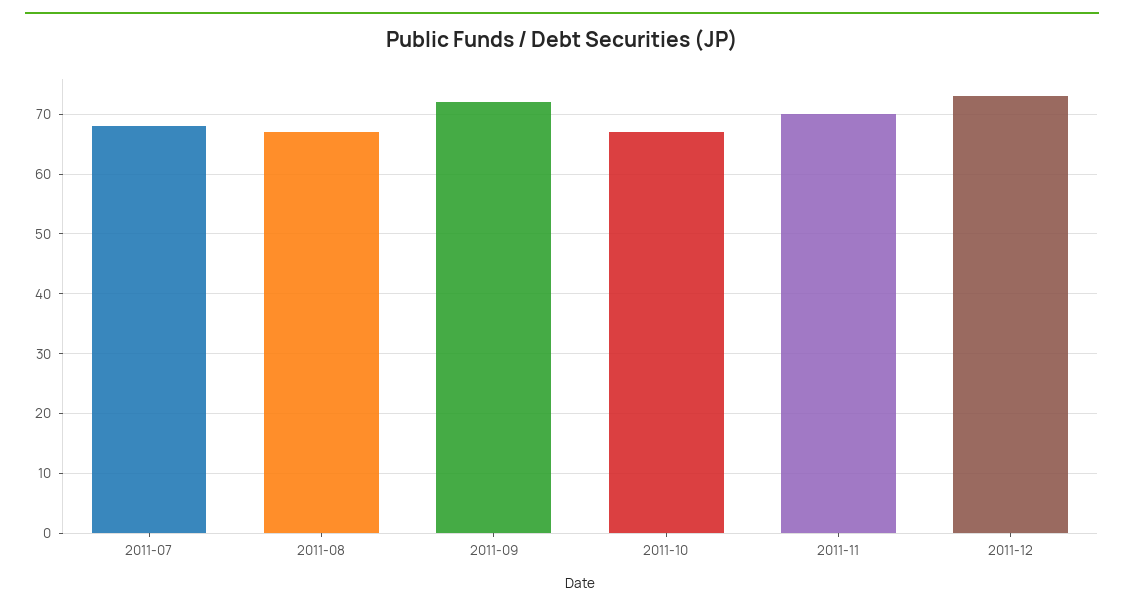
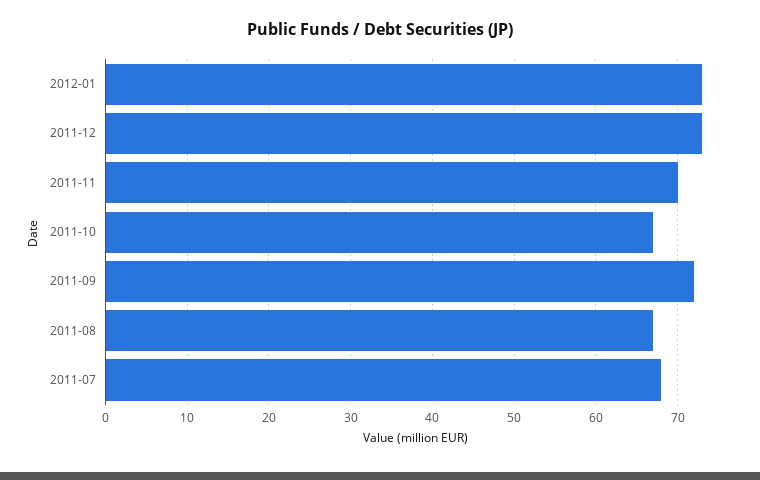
2012-01: none -> 73

